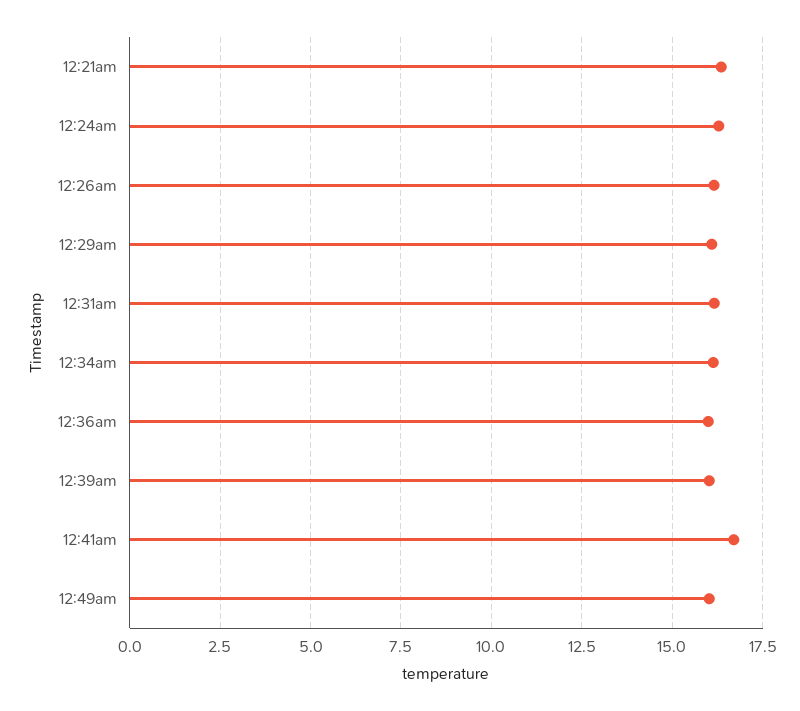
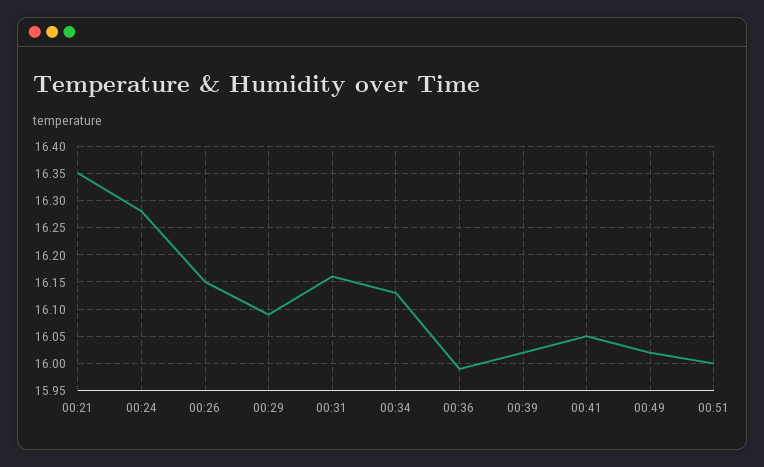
12:41am: 16.75 -> 16.05
00:51: none -> 16

